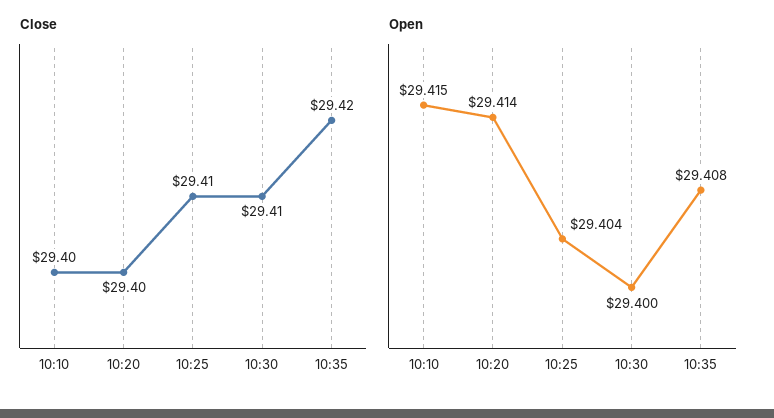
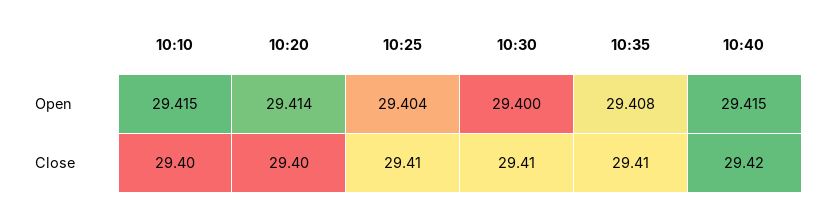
Close, 10:35: 29.42 -> 29.41
Open, 10:40: none -> 29.415
Close, 10:40: none -> 29.42

